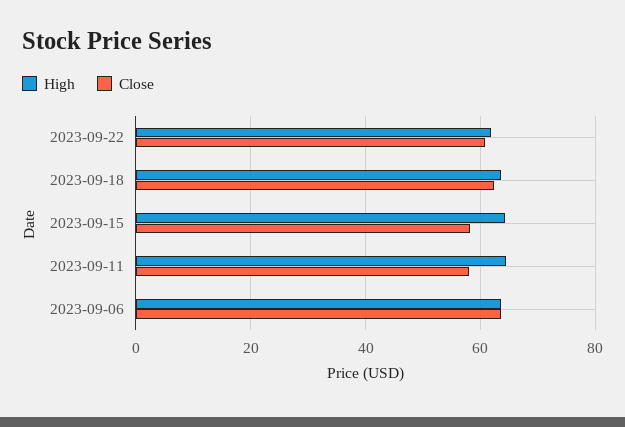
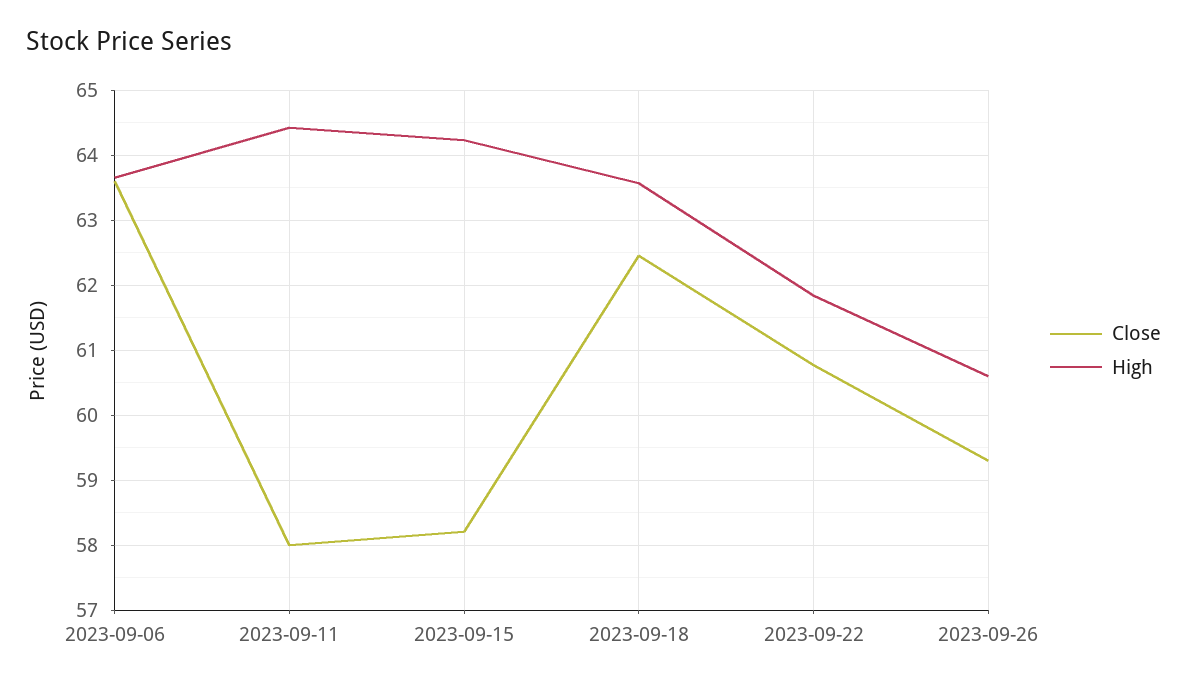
Close, 2023-09-26: none -> 59.3
High, 2023-09-26: none -> 60.6

